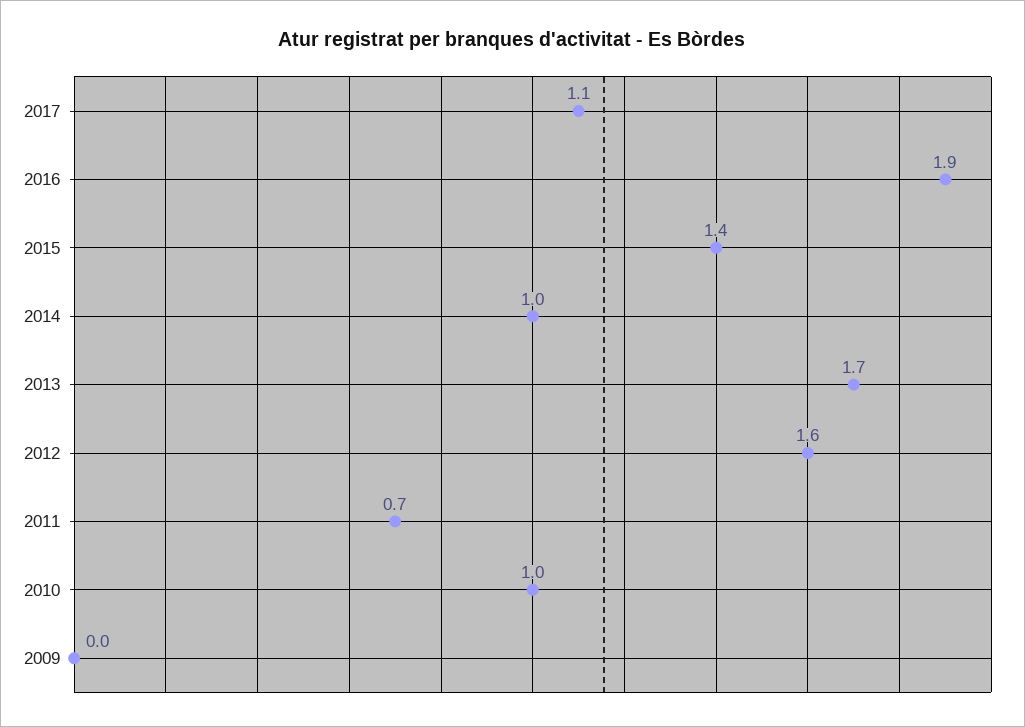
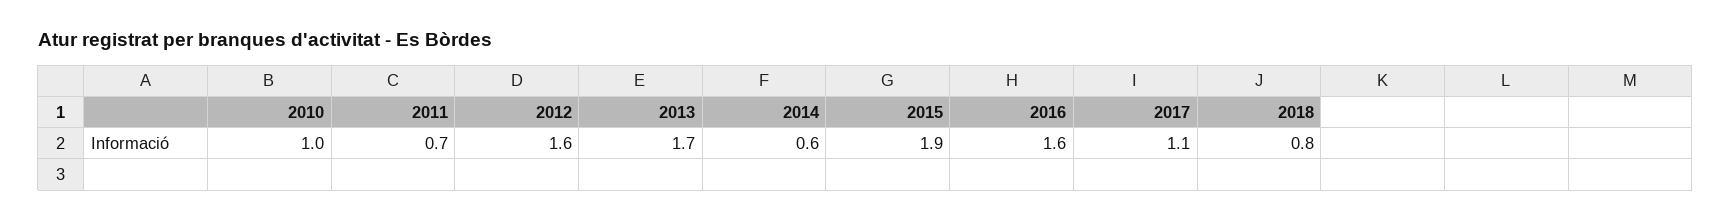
2016: 1.9 -> 1.6
2015: 1.4 -> 1.9
2014: 1 -> 0.6
2009: 0 -> none
2018: none -> 0.8

